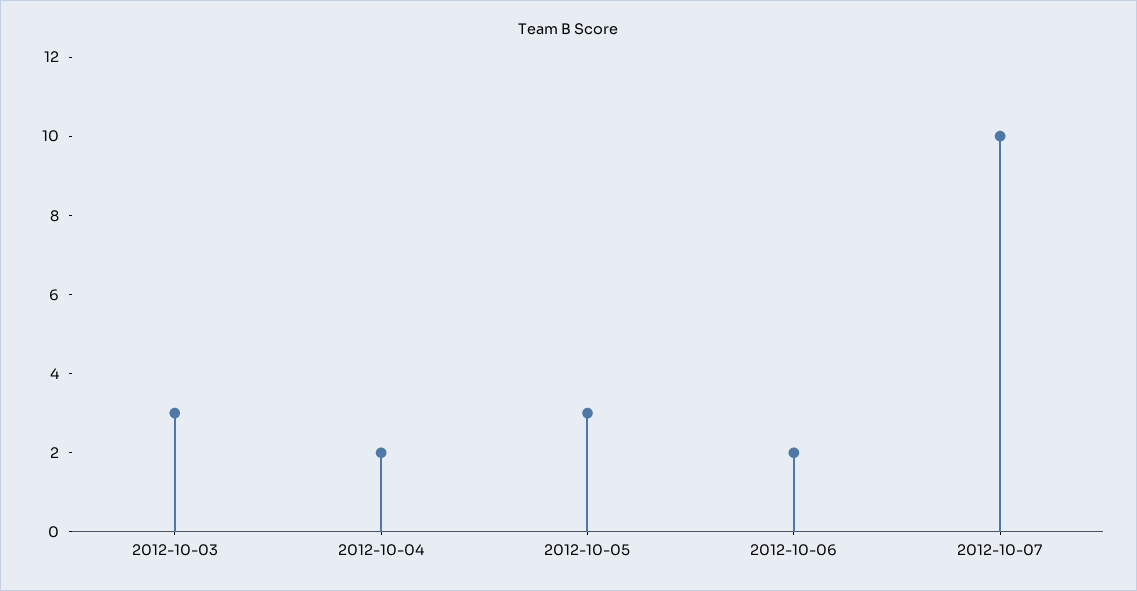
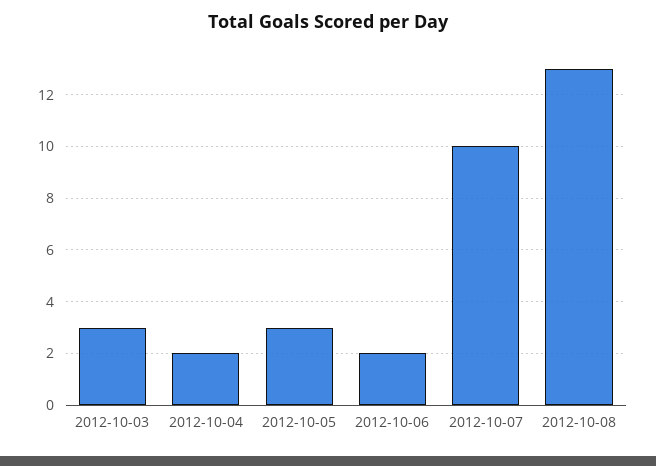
2012-10-08: none -> 13

